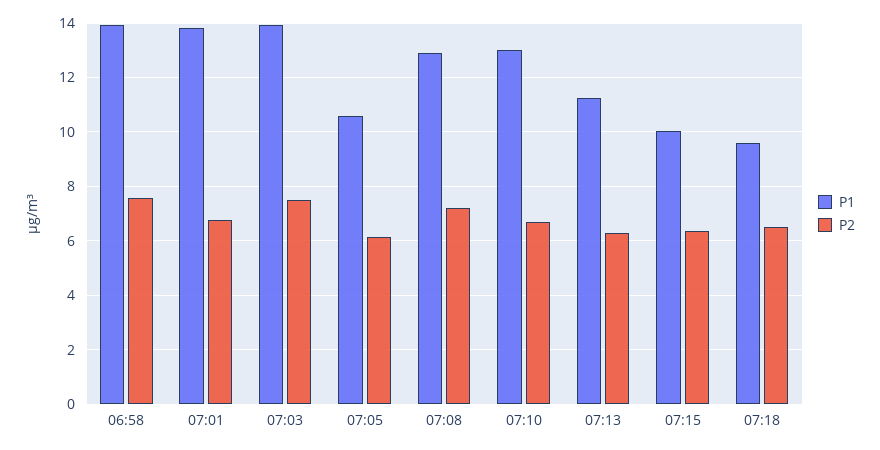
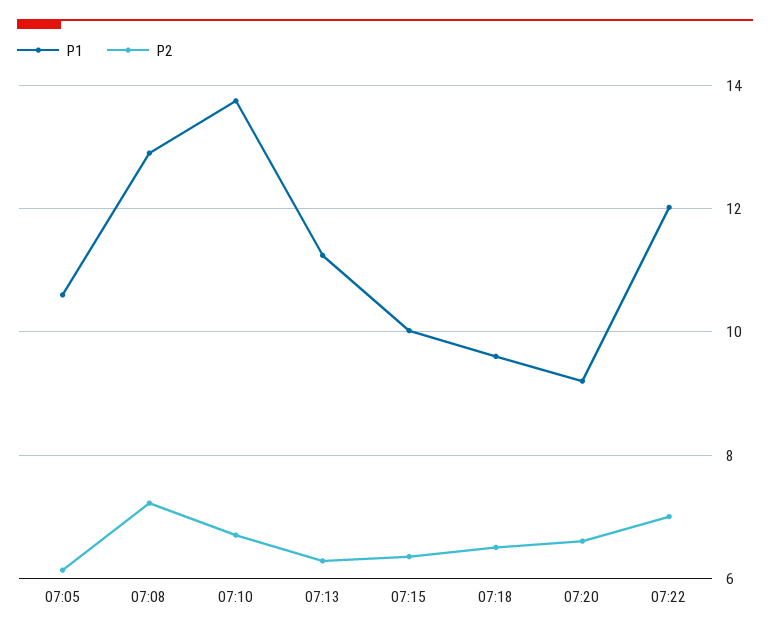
P1, 06:58: 14 -> none
P2, 06:58: 7.5 -> none
P1, 07:01: 13.75 -> none
P2, 07:01: 6.75 -> none
P1, 07:03: 14 -> none
P2, 07:03: 7.5 -> none
P1, 07:10: 13 -> 13.8
P1, 07:20: none -> 9.2
P2, 07:20: none -> 6.6
P1, 07:22: none -> 12
P2, 07:22: none -> 7

